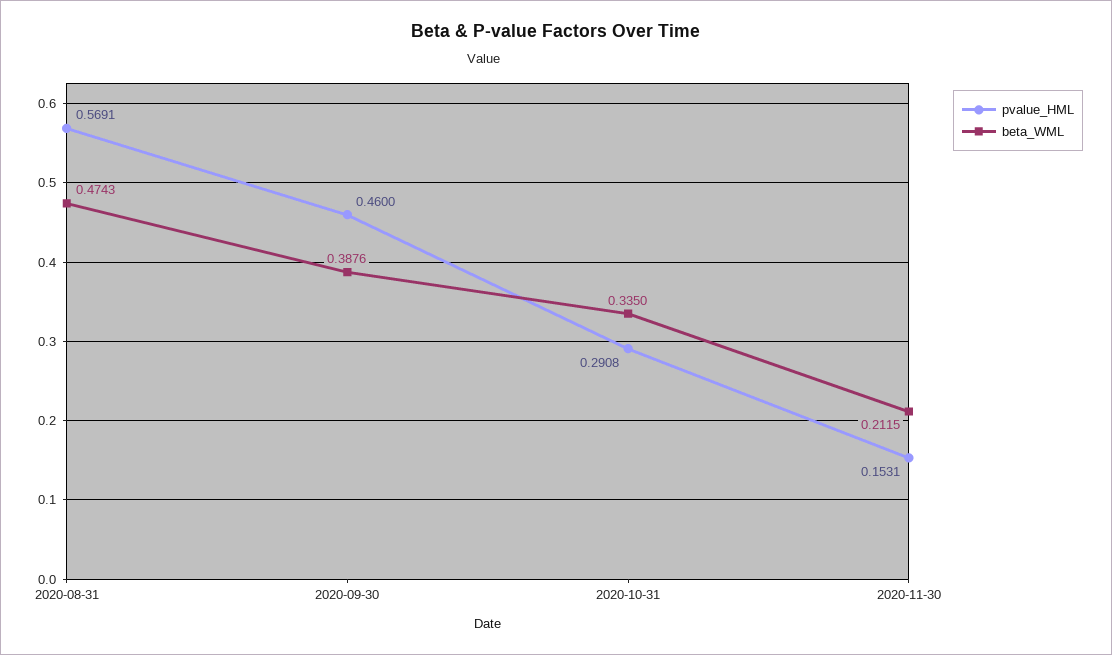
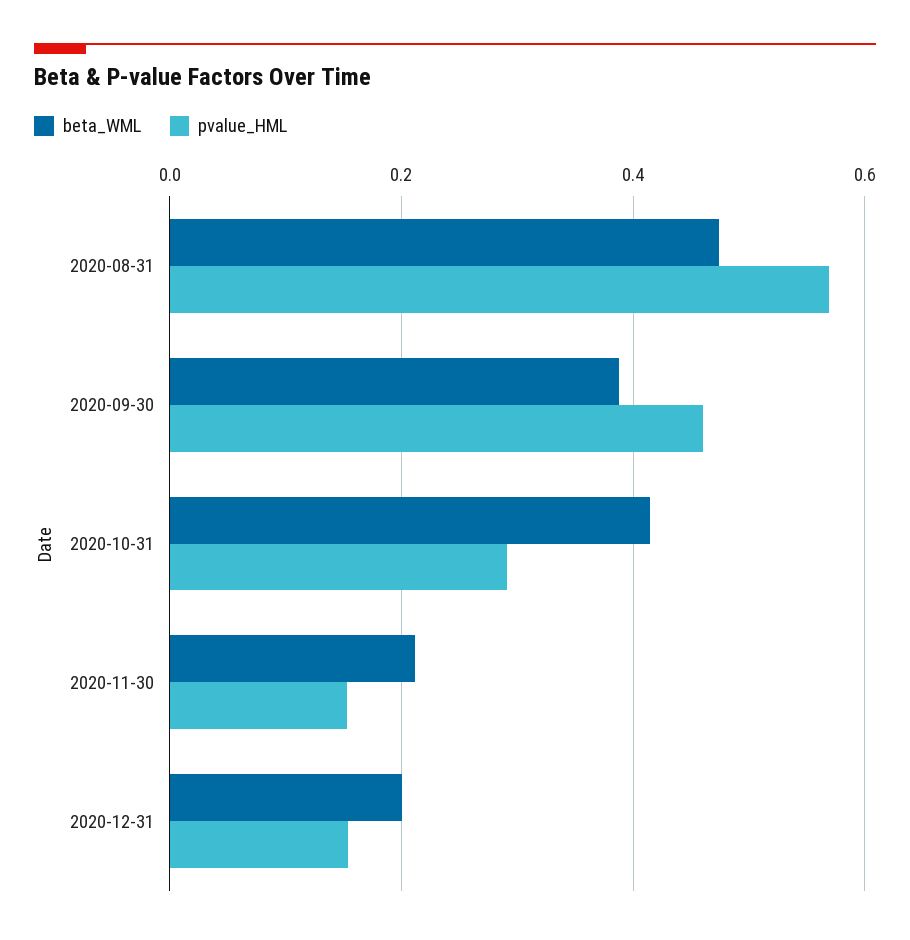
beta_WML, 2020-10-31: 0.335 -> 0.42
beta_WML, 2020-12-31: none -> 0.2
pvalue_HML, 2020-12-31: none -> 0.16

